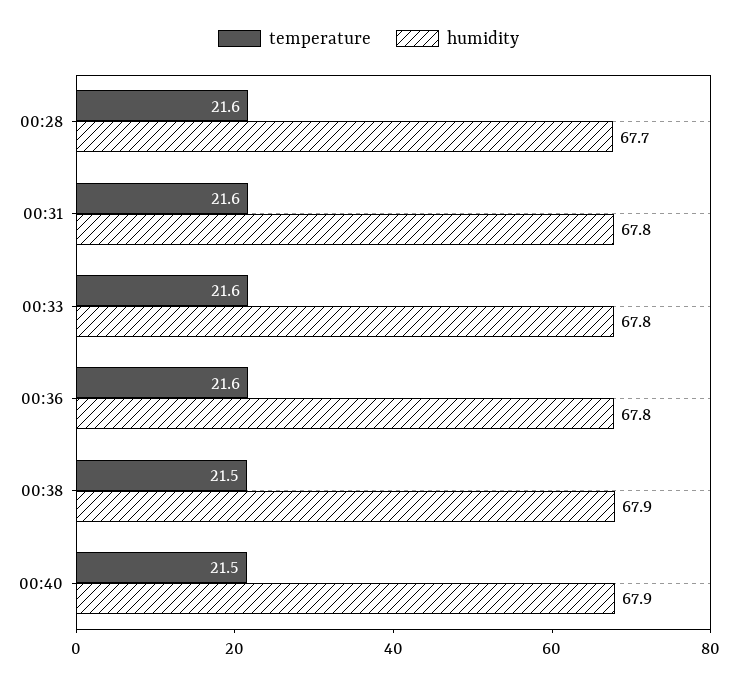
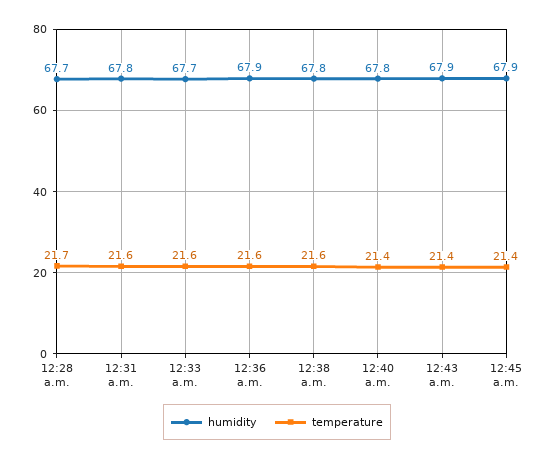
temperature, 00:28: 21.6 -> 21.7
humidity, 00:33: 67.8 -> 67.7
humidity, 00:36: 67.8 -> 67.9
temperature, 00:38: 21.5 -> 21.6
humidity, 00:38: 67.9 -> 67.8
temperature, 00:40: 21.5 -> 21.4
humidity, 00:40: 67.9 -> 67.8
humidity, 12:43 a.m.: none -> 67.9
temperature, 12:43 a.m.: none -> 21.4
humidity, 12:45 a.m.: none -> 67.9
temperature, 12:45 a.m.: none -> 21.4

